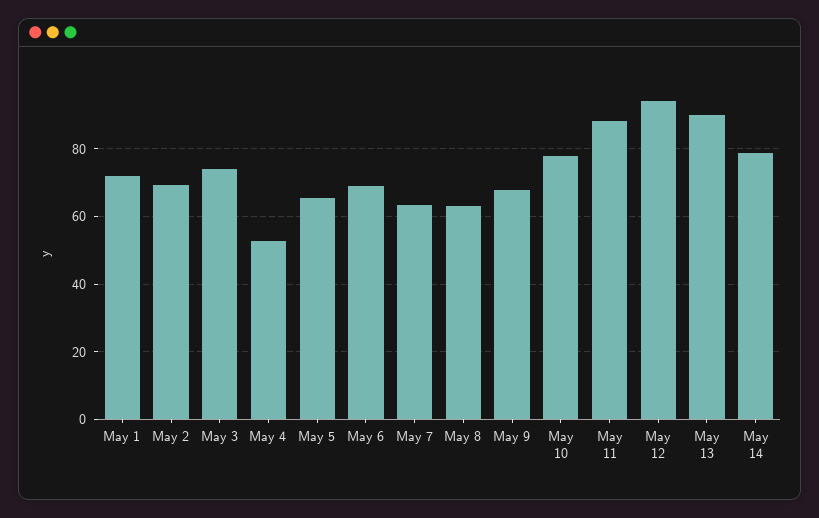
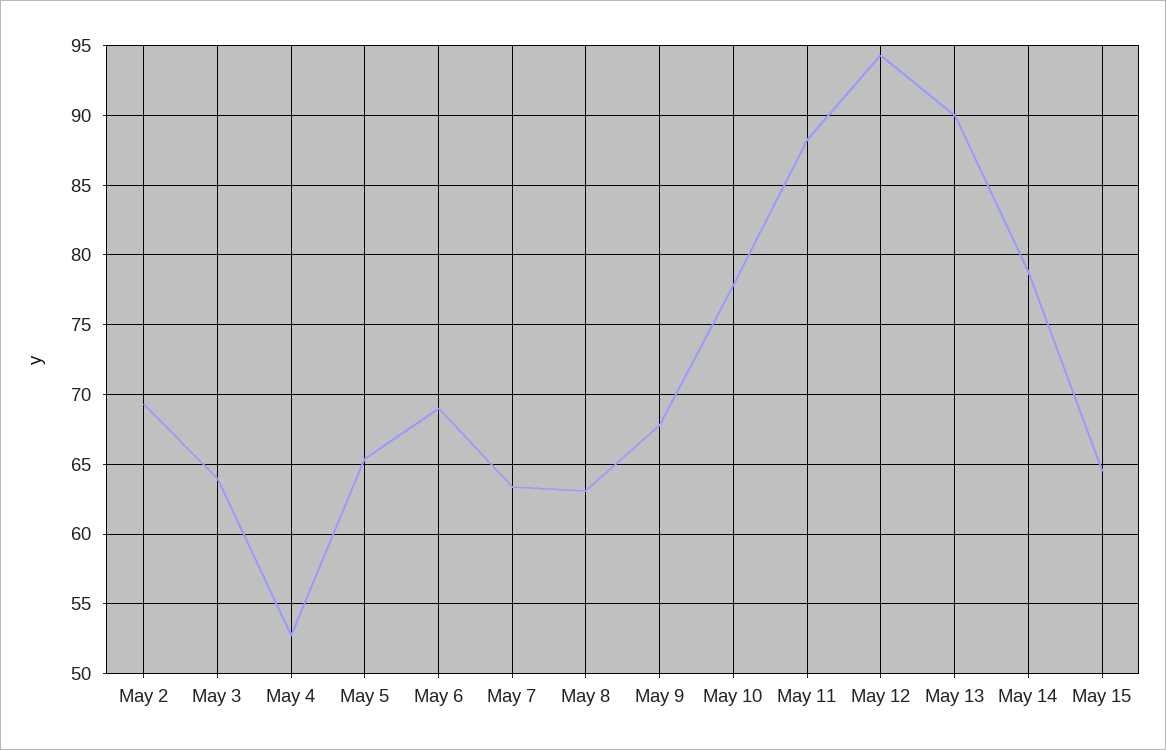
May 1: 72 -> none
May 3: 74 -> 64
May 15: none -> 64.5

